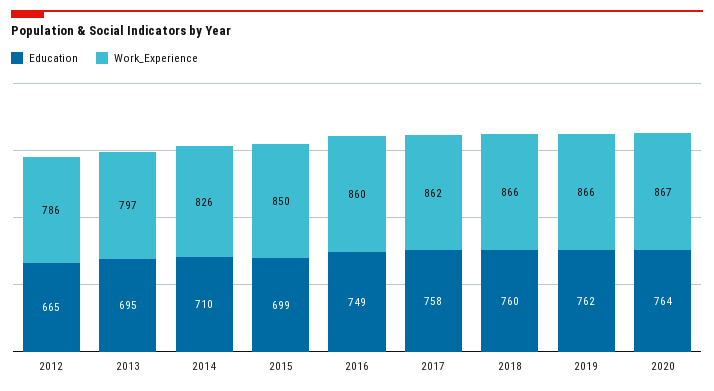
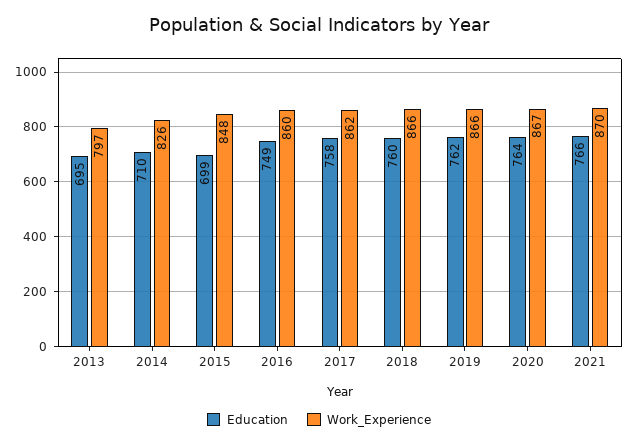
Education, 2012: 665 -> none
Work_Experience, 2012: 786 -> none
Work_Experience, 2015: 850 -> 848
Education, 2021: none -> 766
Work_Experience, 2021: none -> 870

